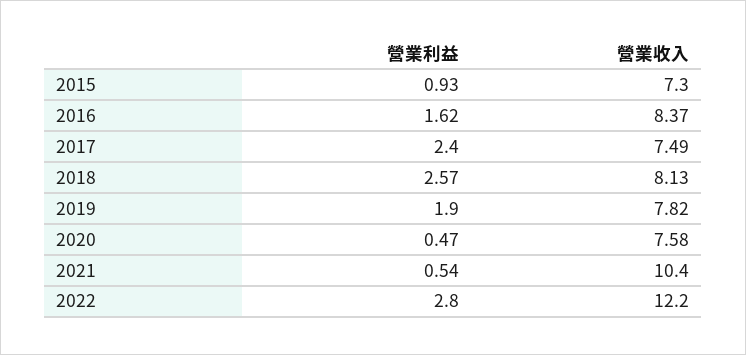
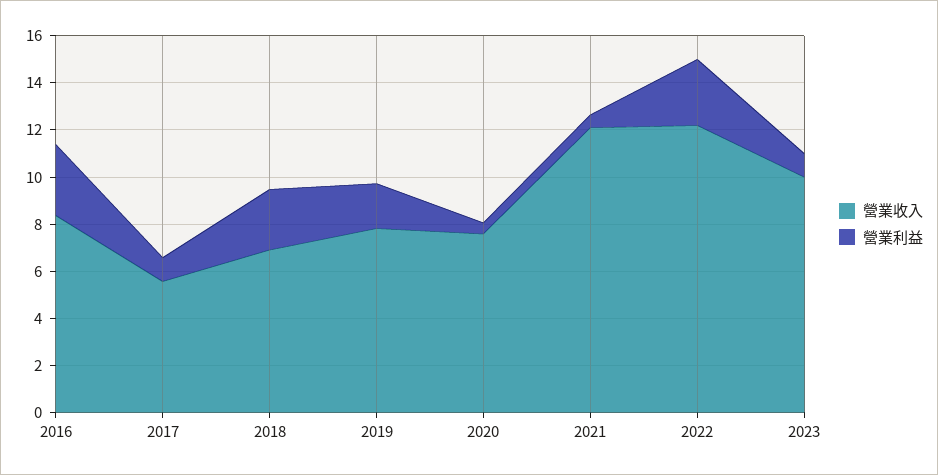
營業利益, 2015: 0.93 -> none
營業收入, 2015: 7.3 -> none
營業利益, 2016: 1.62 -> 3
營業利益, 2017: 2.4 -> 1
營業收入, 2017: 7.49 -> 5.5
營業收入, 2018: 8.13 -> 7
營業收入, 2021: 10.4 -> 12
營業收入, 2023: none -> 10
營業利益, 2023: none -> 1

